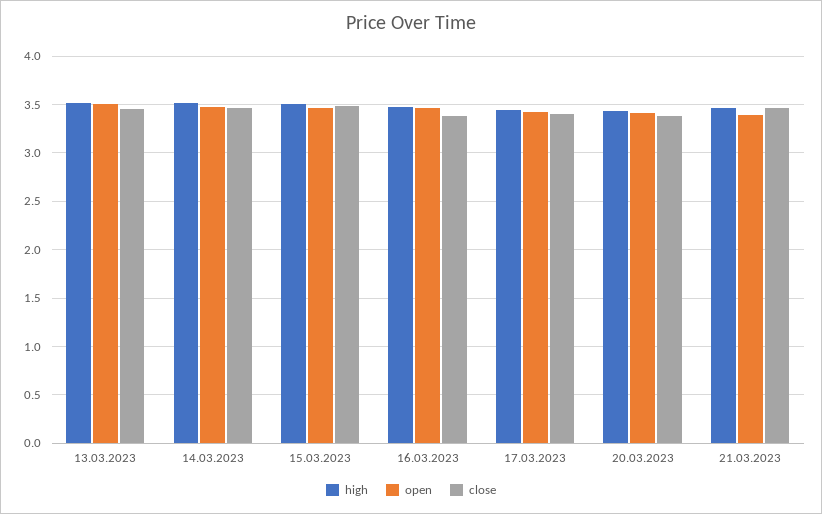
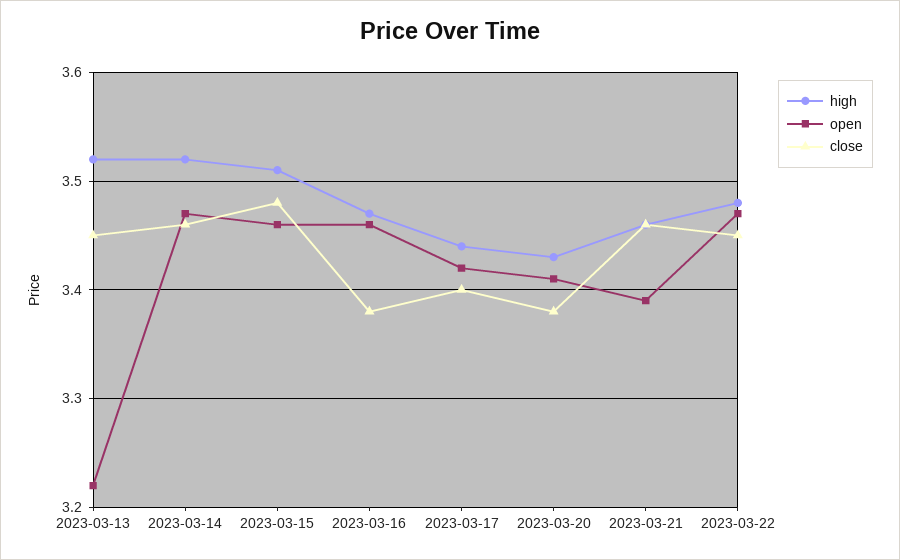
open, 13.03.2023: 3.5 -> 3.22
high, 2023-03-22: none -> 3.48
open, 2023-03-22: none -> 3.47
close, 2023-03-22: none -> 3.45

